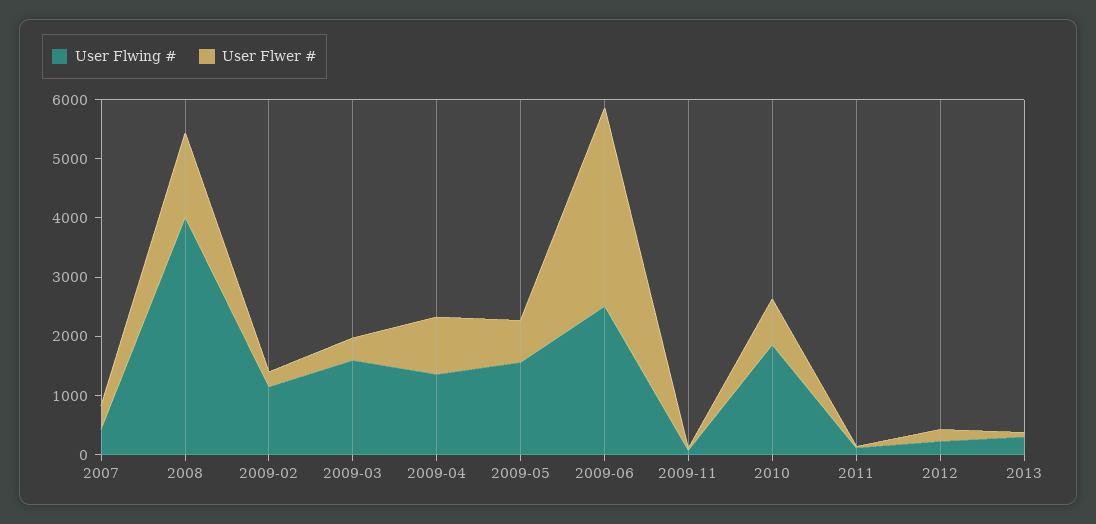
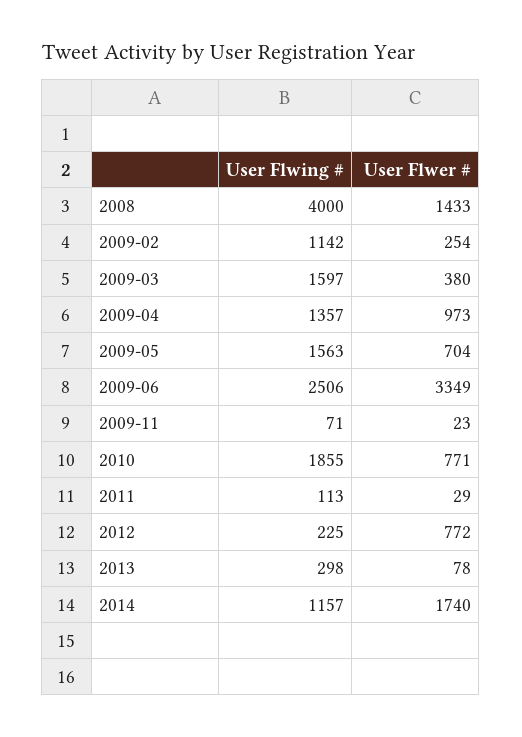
User Flwing #, 2007: 400 -> none
User Flwer #, 2007: 400 -> none
User Flwer #, 2012: 200 -> 772
User Flwing #, 2014: none -> 1157
User Flwer #, 2014: none -> 1740

